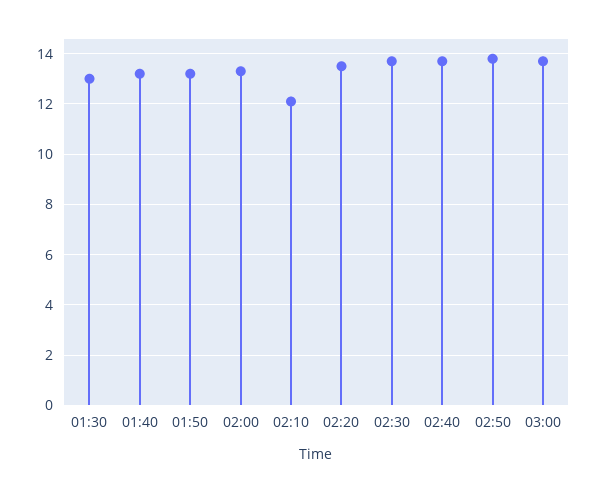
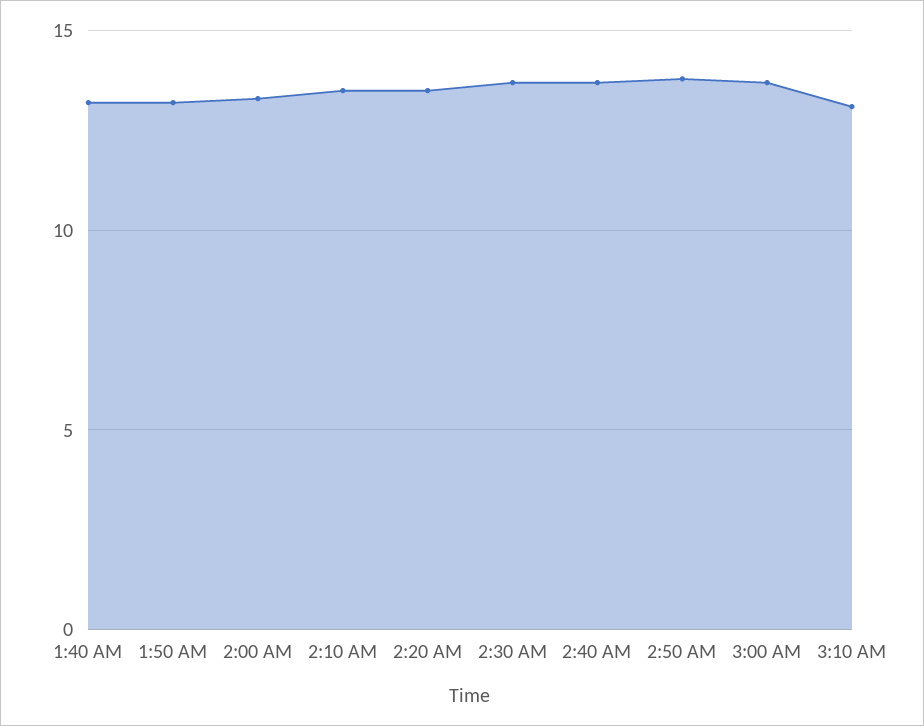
01:30: 13 -> none
02:10: 12 -> 13.5
3:10 AM: none -> 13

